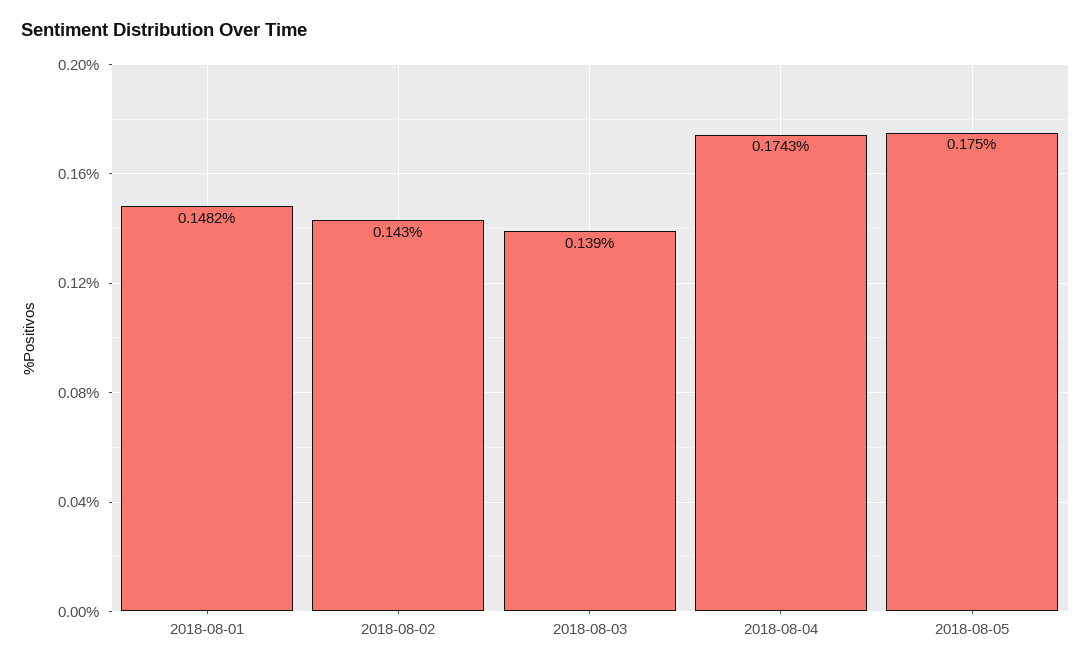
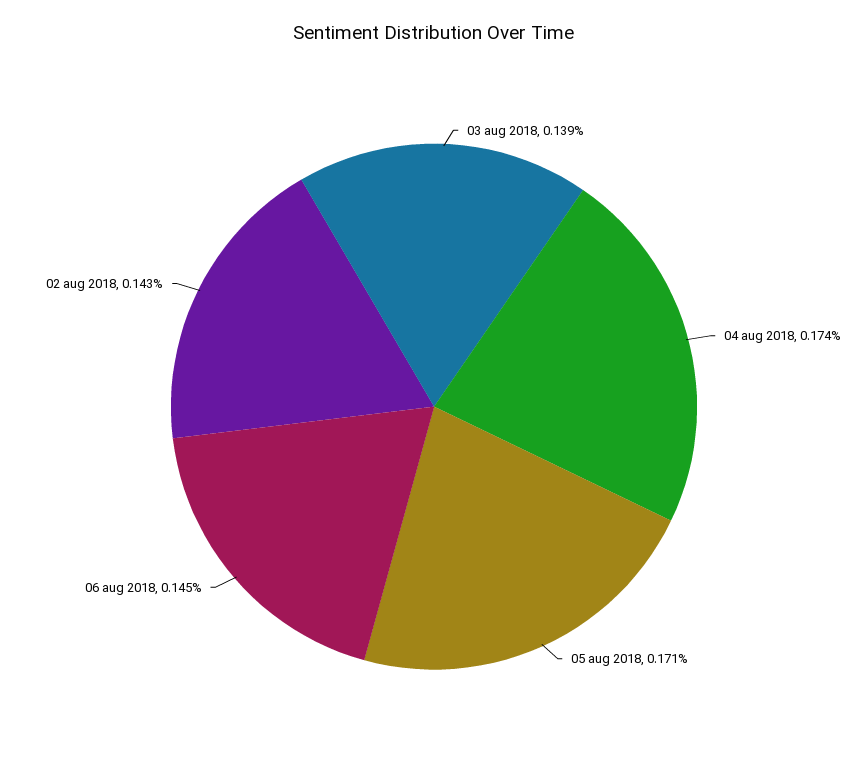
2018-08-01: 0.1482 -> none
2018-08-05: 0.175 -> 0.171
06 aug 2018: none -> 0.145

